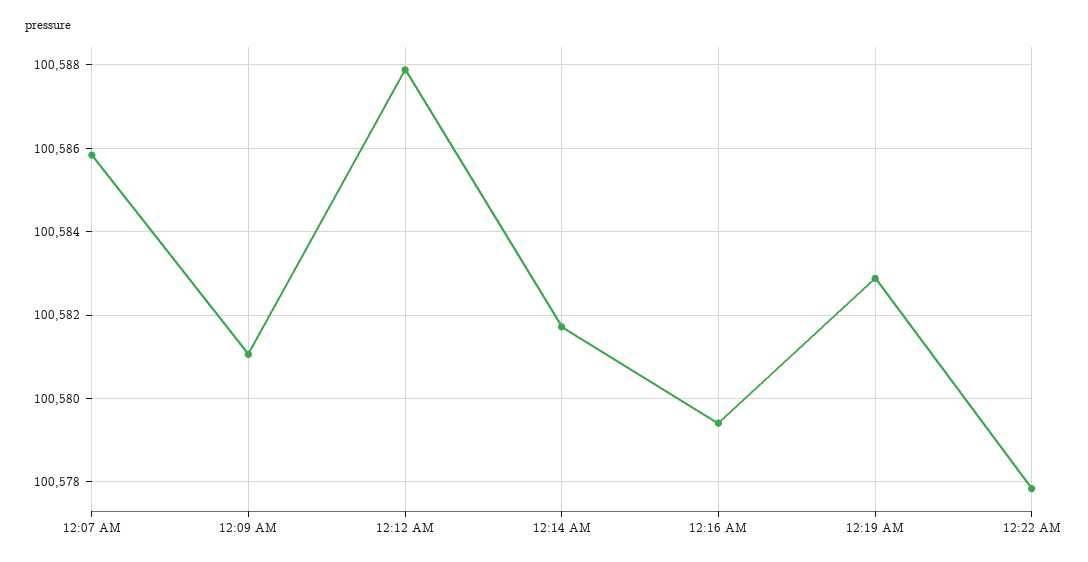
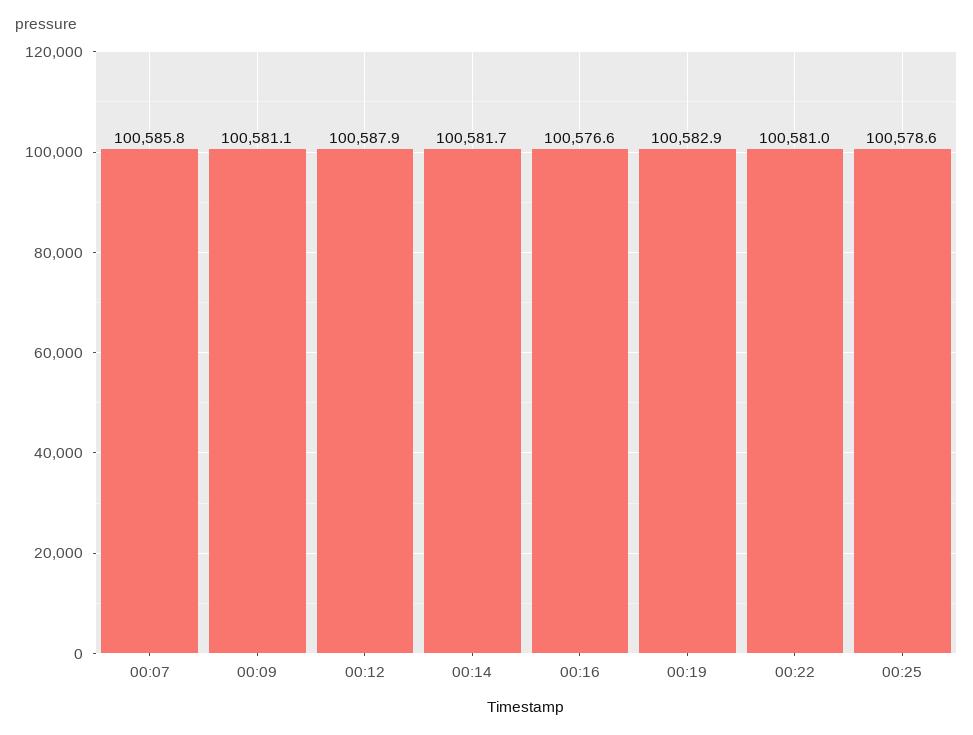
12:16 AM: 100579.4 -> 100576.6
12:22 AM: 100577.8 -> 100581
00:25: none -> 100578.6

